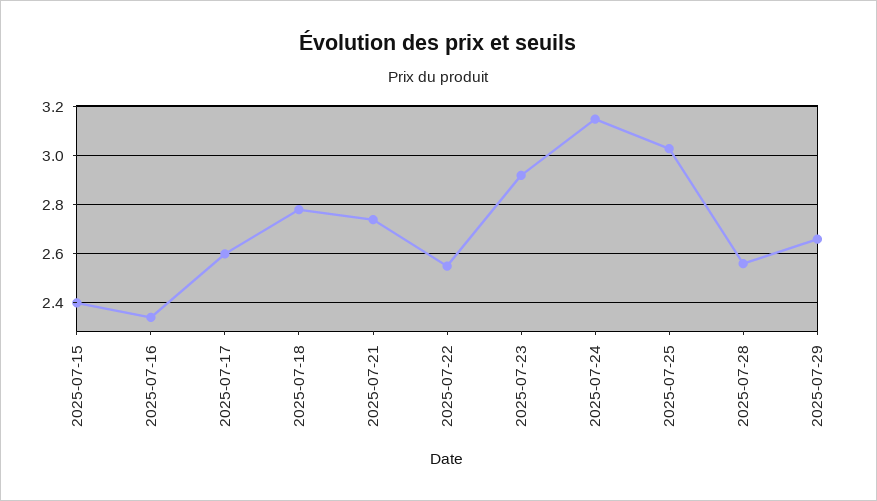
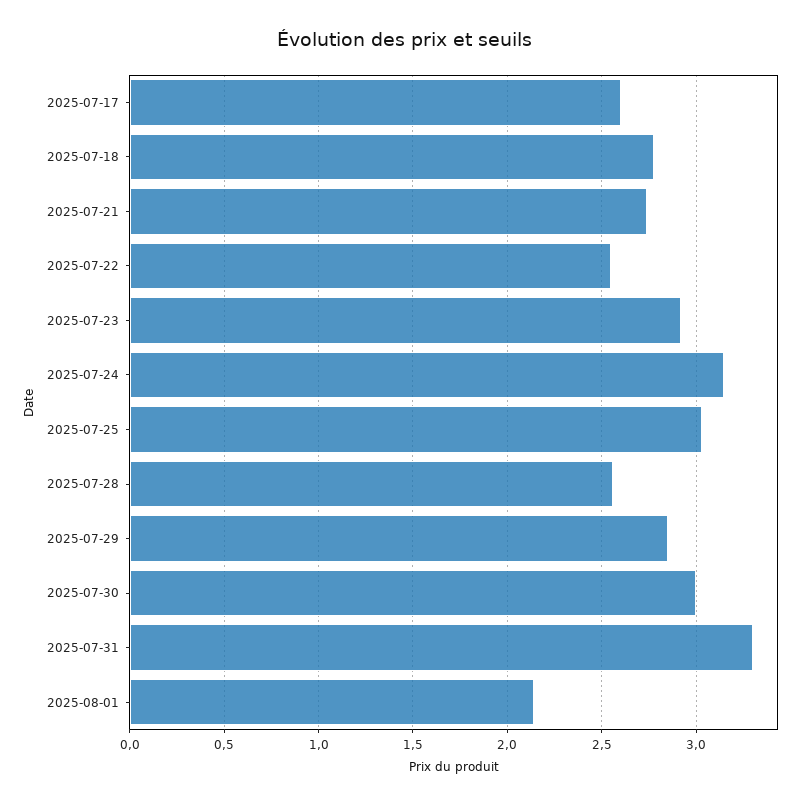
2025-07-15: 2.4 -> none
2025-07-16: 2.35 -> none
2025-07-29: 2.65 -> 2.85
2025-07-30: none -> 3
2025-07-31: none -> 3.3
2025-08-01: none -> 2.15

